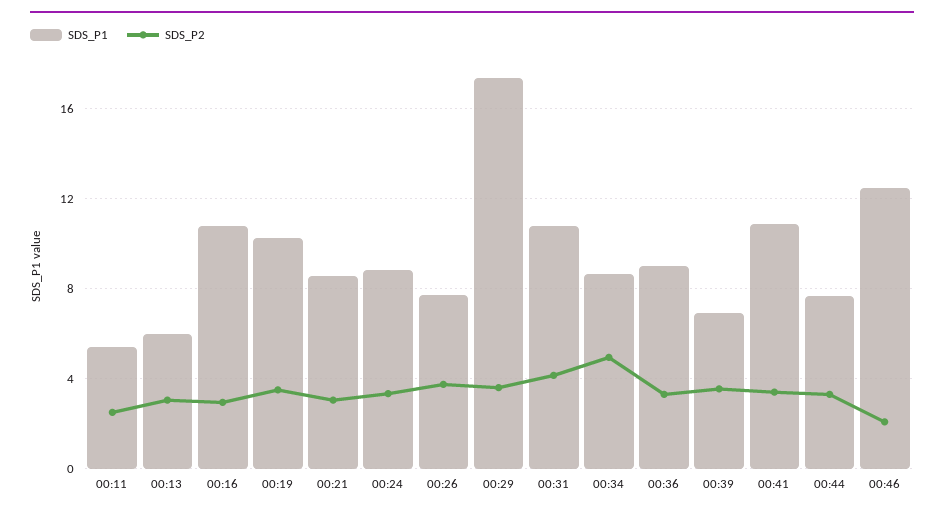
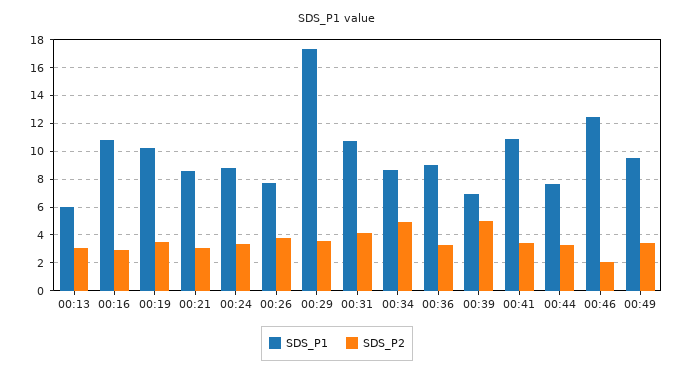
SDS_P1, 00:11: 5.5 -> none
SDS_P2, 00:11: 2.5 -> none
SDS_P2, 00:39: 3.5 -> 5
SDS_P1, 00:49: none -> 9.5
SDS_P2, 00:49: none -> 3.5

